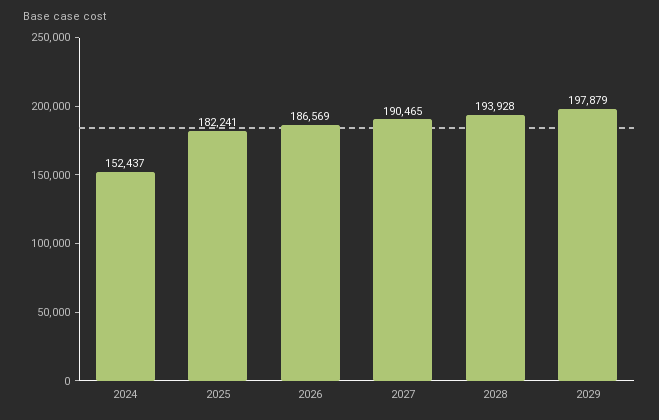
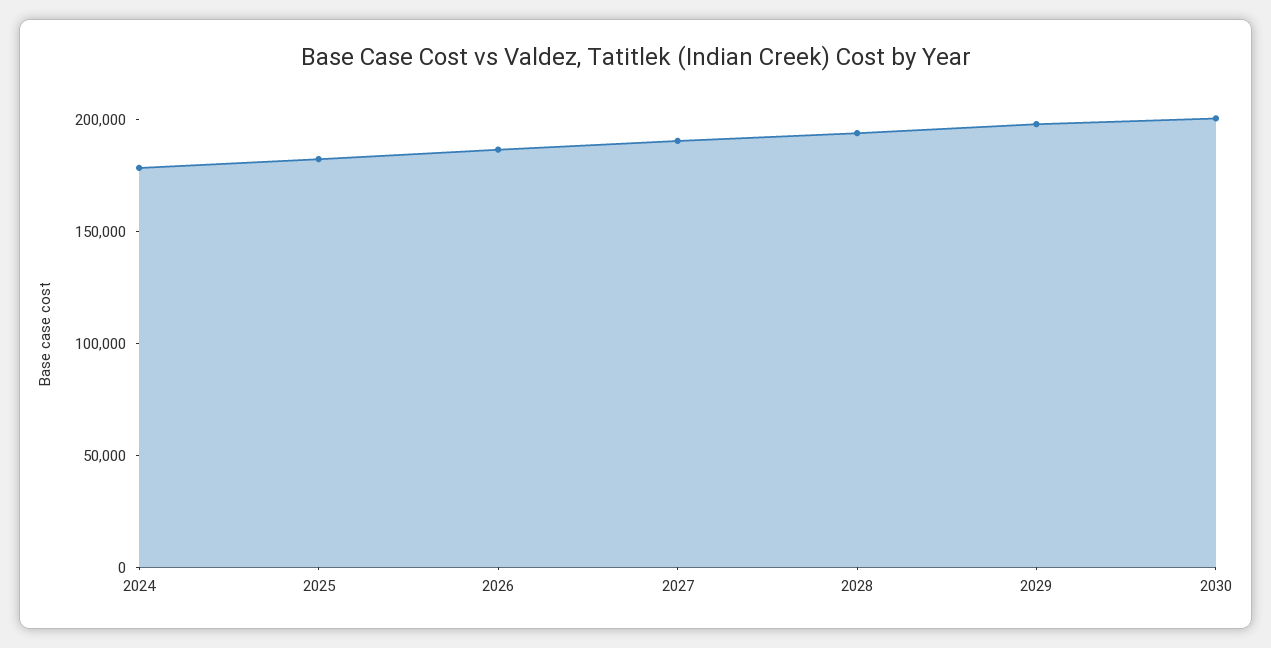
2024: 152437 -> 180000
2030: none -> 200000

